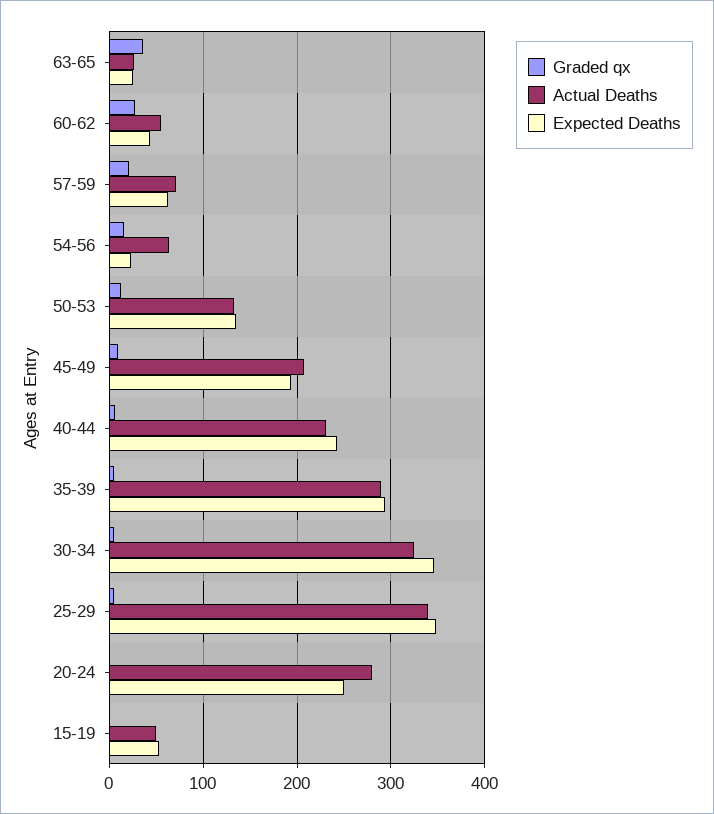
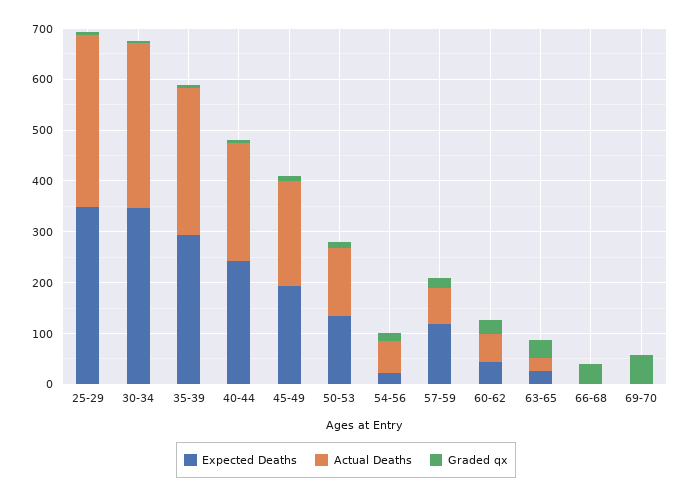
Expected Deaths, 57-59: 60 -> 120
Graded qx, 20-24: 0 -> none
Actual Deaths, 20-24: 280 -> none
Expected Deaths, 20-24: 250 -> none
Graded qx, 15-19: 0 -> none
Actual Deaths, 15-19: 50 -> none
Expected Deaths, 15-19: 50 -> none
Expected Deaths, 66-68: none -> 0
Actual Deaths, 66-68: none -> 0
Graded qx, 66-68: none -> 40
Expected Deaths, 69-70: none -> 0
Actual Deaths, 69-70: none -> 0
Graded qx, 69-70: none -> 60

